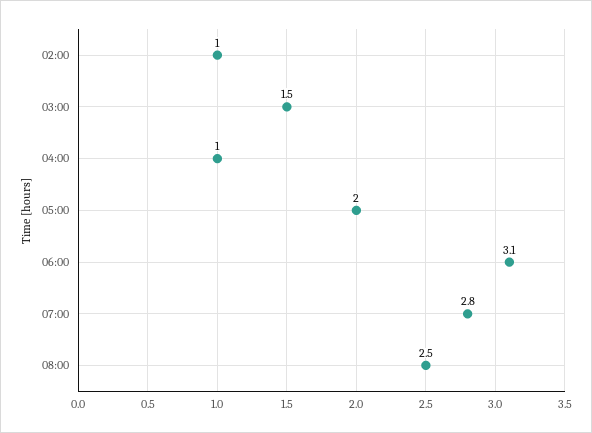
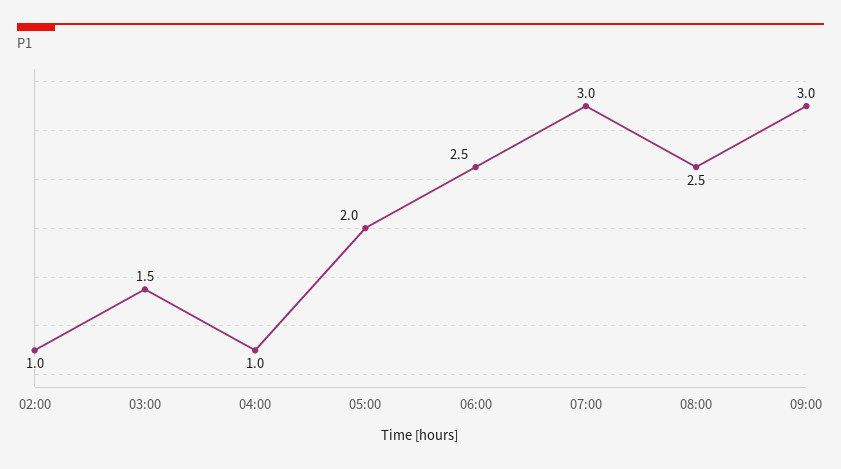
06:00: 3.1 -> 2.5
07:00: 2.8 -> 3
09:00: none -> 3

